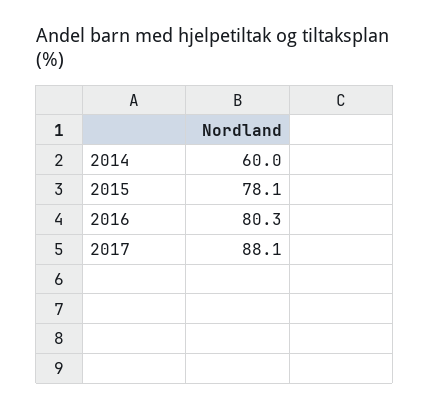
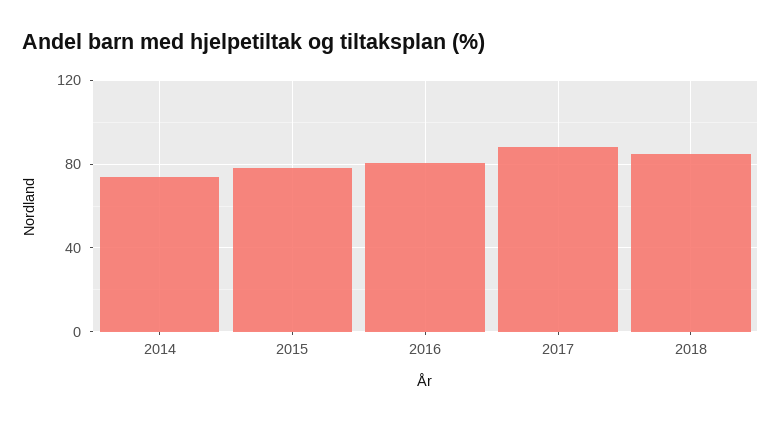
2014: 60 -> 75
2018: none -> 85

